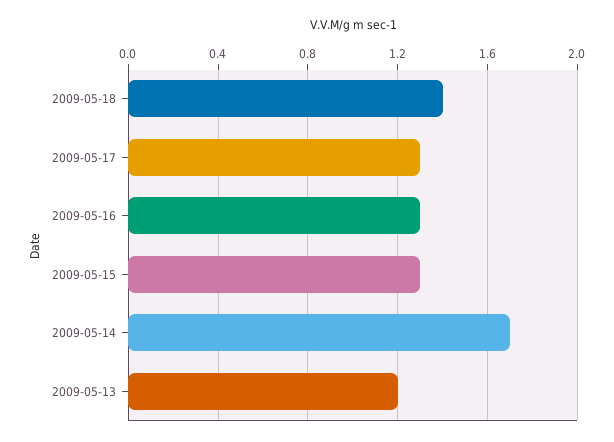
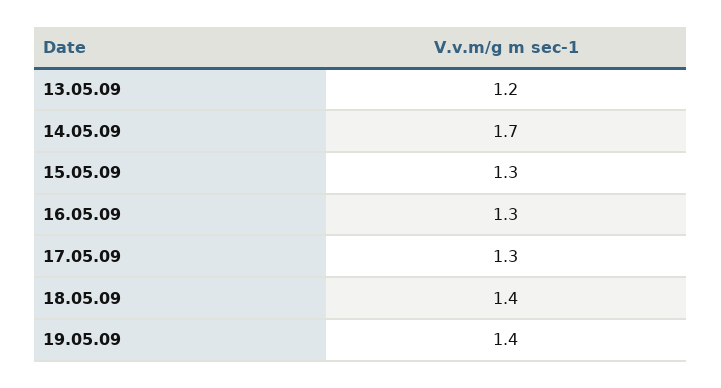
19.05.09: none -> 1.4

